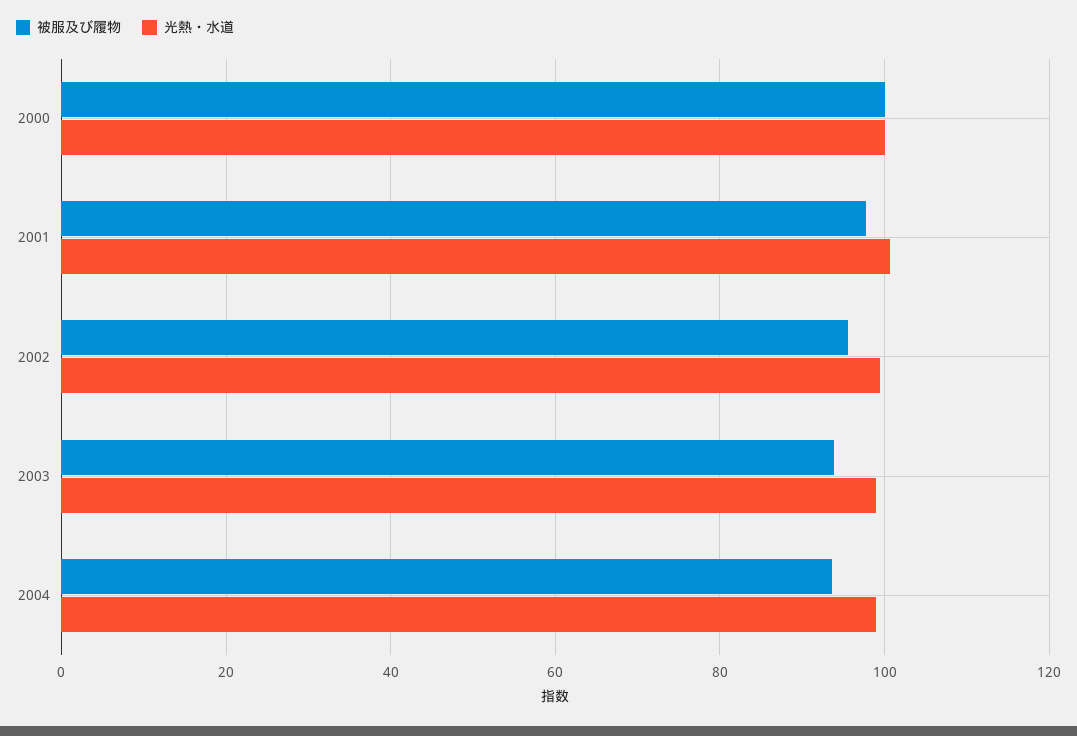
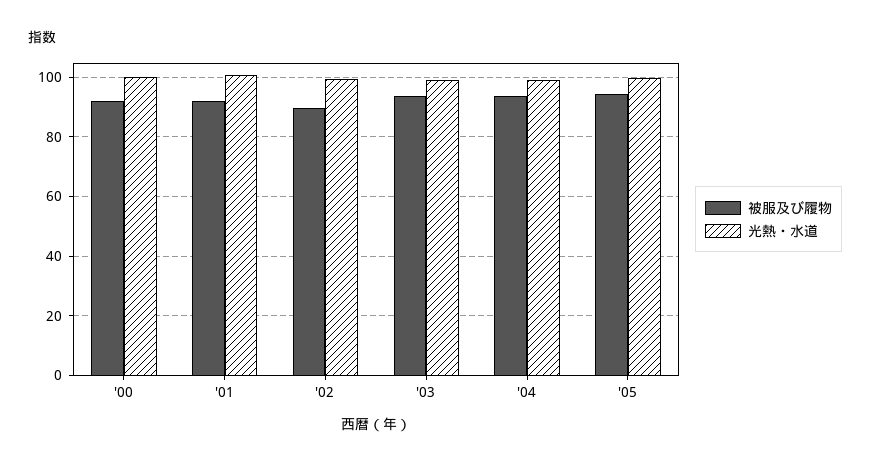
被服及び履物, 2000: 100 -> 92.5
被服及び履物, 2001: 98 -> 92.5
被服及び履物, 2002: 96 -> 90
被服及び履物, '05: none -> 95
光熱・水道, '05: none -> 100

